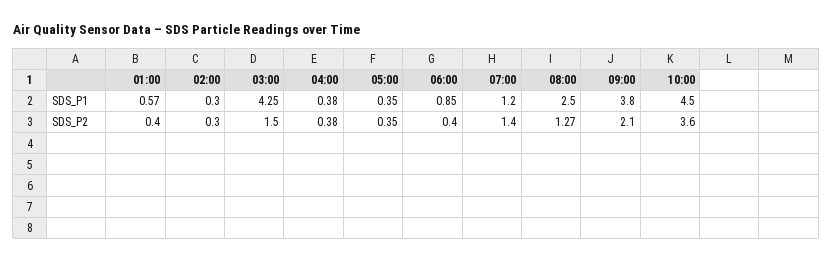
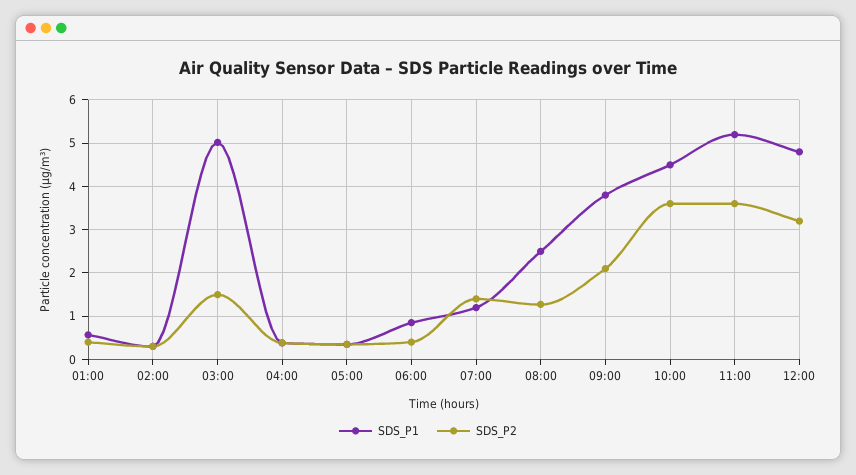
SDS_P1, 03:00: 4.25 -> 5
SDS_P1, 11:00: none -> 5.2
SDS_P2, 11:00: none -> 3.6
SDS_P1, 12:00: none -> 4.8
SDS_P2, 12:00: none -> 3.2

